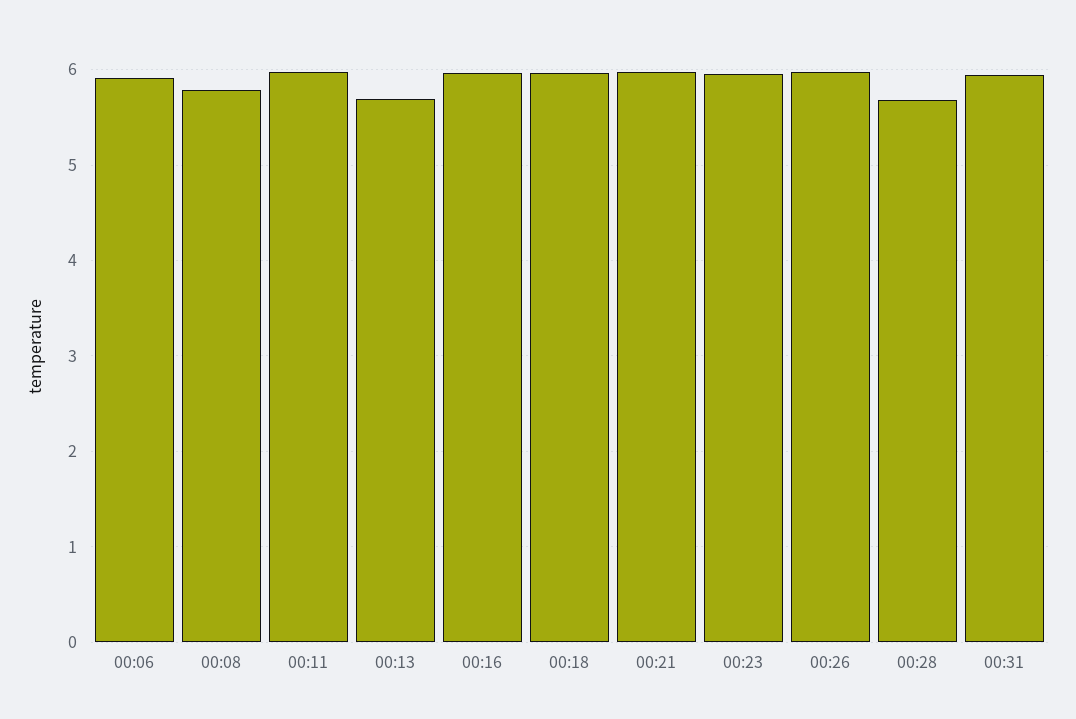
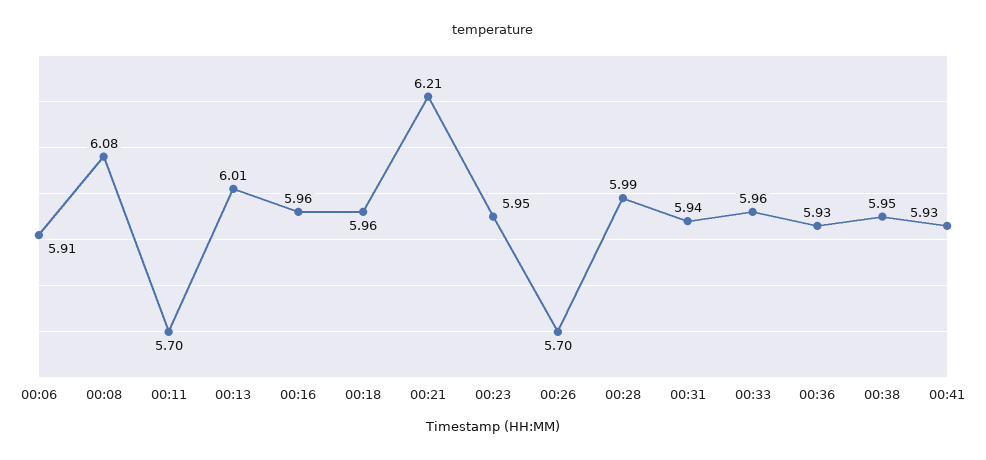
00:08: 5.8 -> 6.08
00:11: 6 -> 5.7
00:13: 5.7 -> 6.01
00:21: 6 -> 6.21
00:26: 6 -> 5.7
00:28: 5.7 -> 5.99
00:33: none -> 5.96
00:36: none -> 5.93
00:38: none -> 5.95
00:41: none -> 5.93

